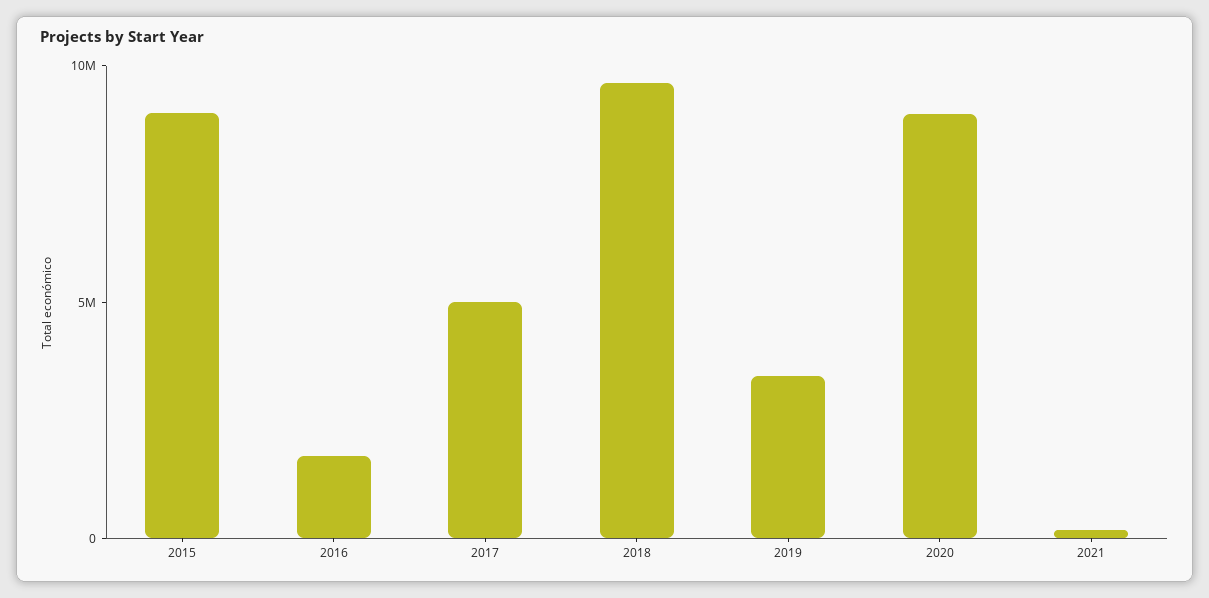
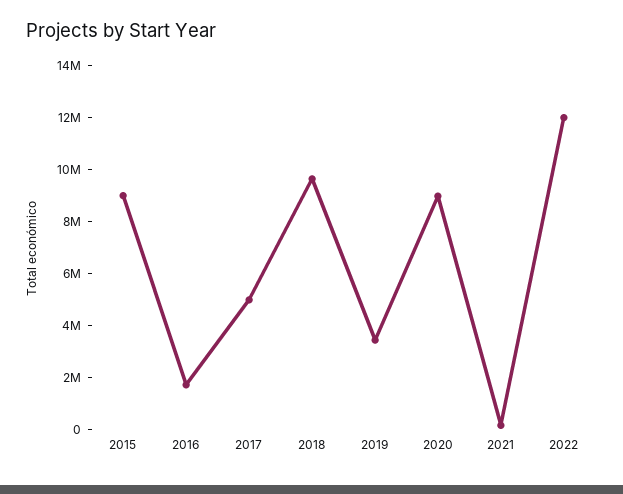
2022: none -> 12000000

